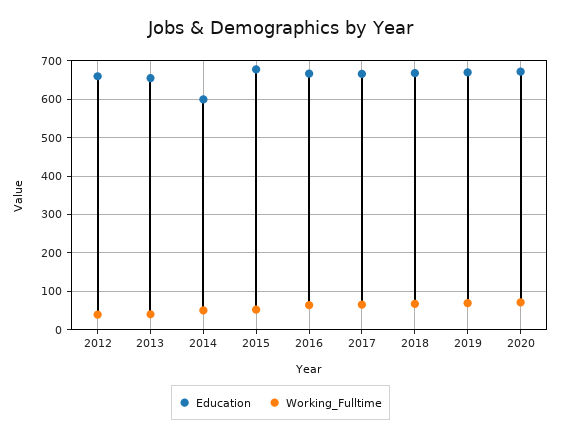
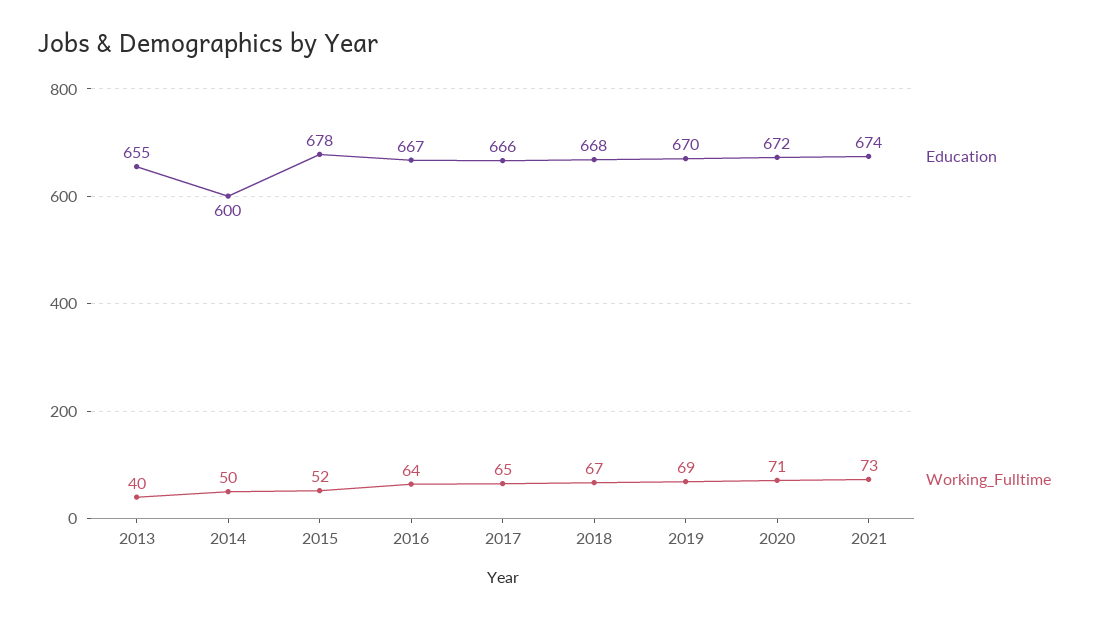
Education, 2012: 660 -> none
Working_Fulltime, 2012: 40 -> none
Education, 2021: none -> 674
Working_Fulltime, 2021: none -> 73

